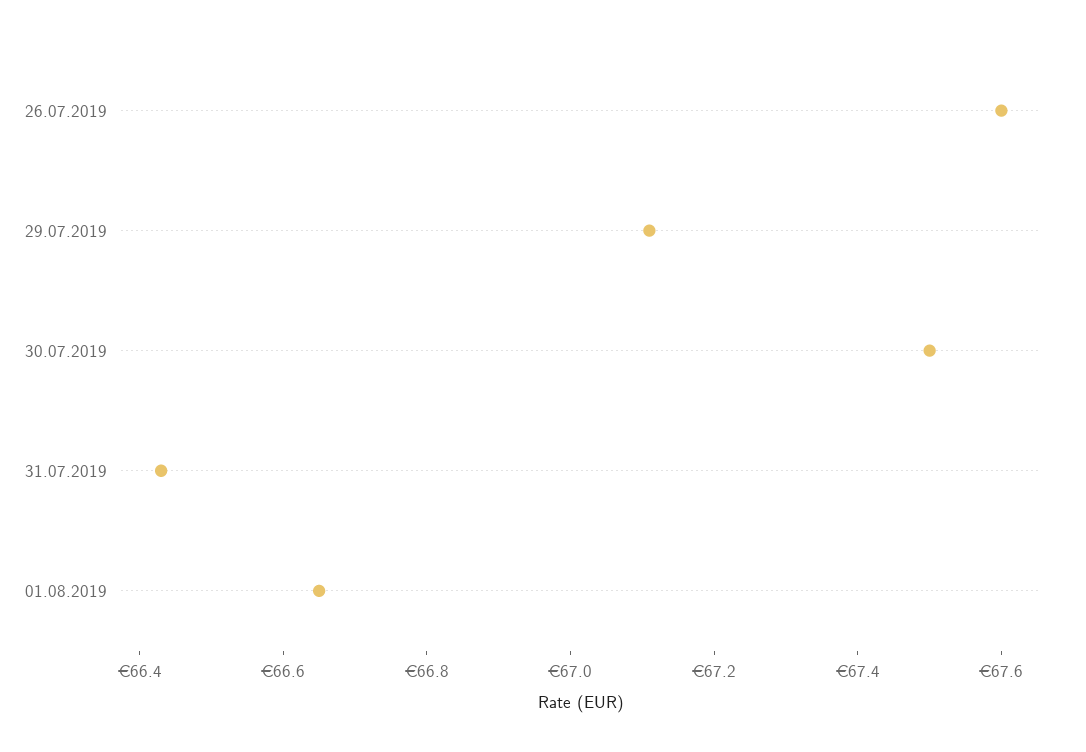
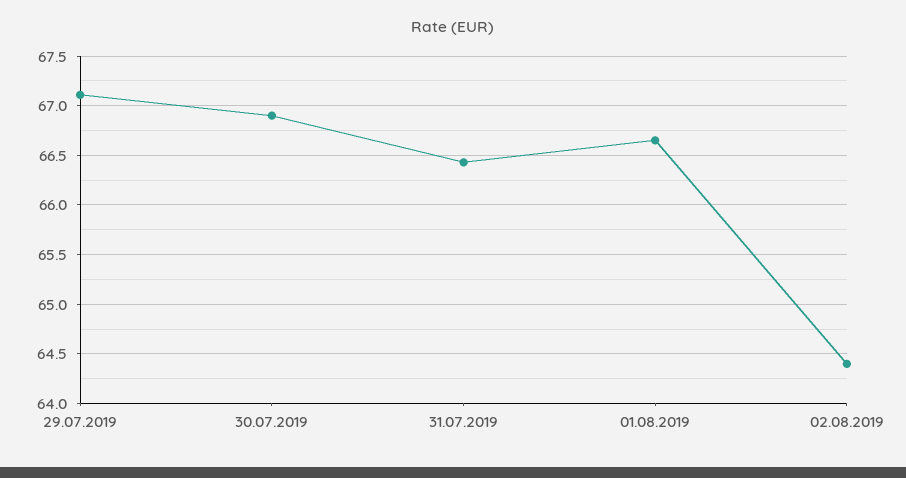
26.07.2019: 67.6 -> none
30.07.2019: 67.5 -> 66.9
02.08.2019: none -> 64.4

